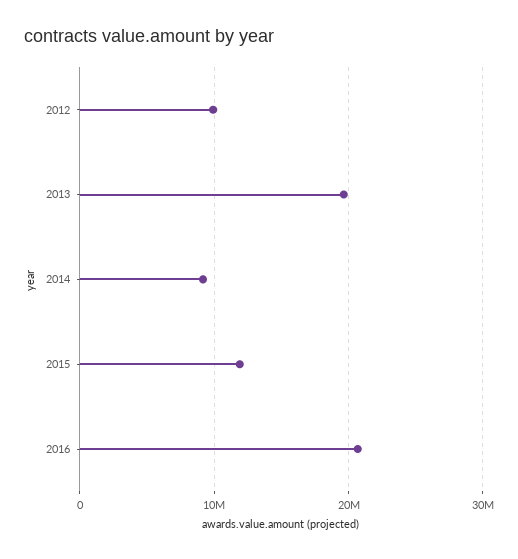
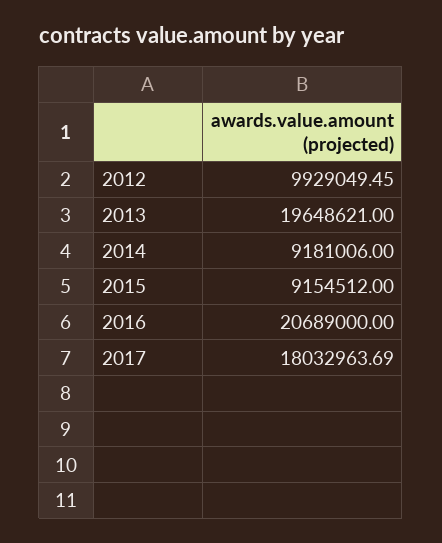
2015: 12000000 -> 9154512
2017: none -> 18032963.69

